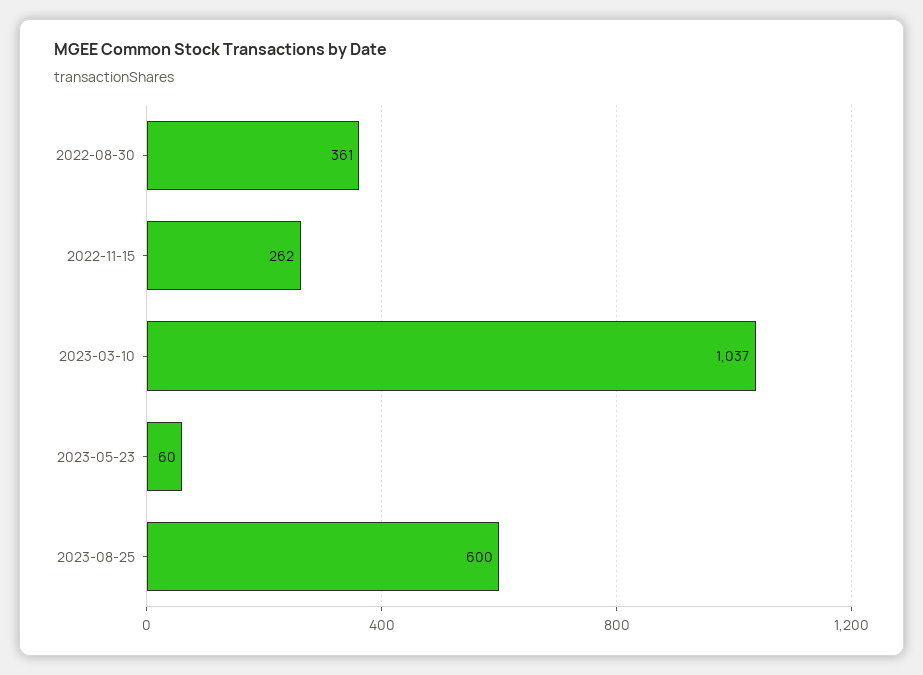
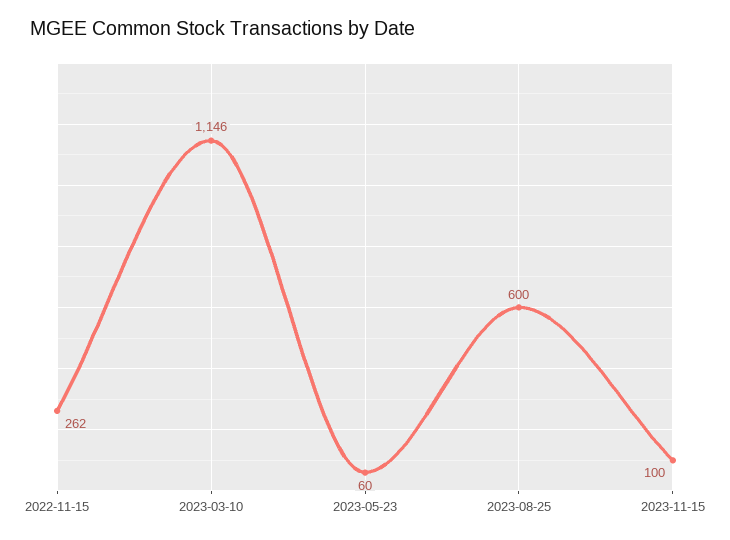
2022-08-30: 361 -> none
2023-03-10: 1037 -> 1146
2023-11-15: none -> 100

